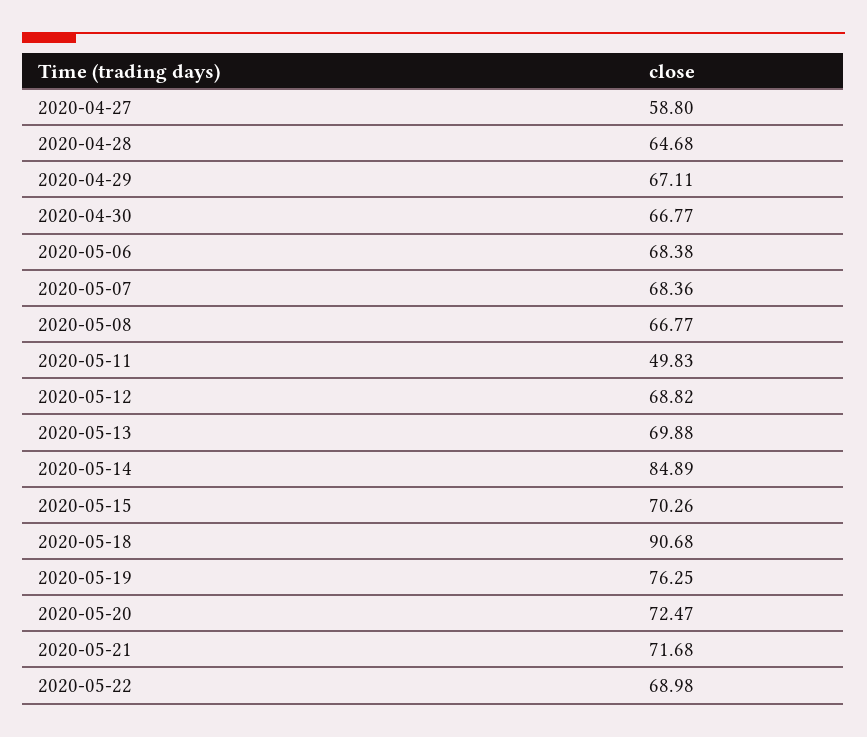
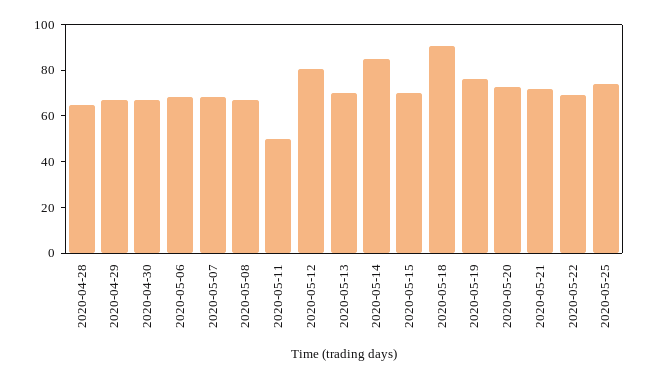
2020-04-27: 58.8 -> none
2020-05-12: 68.82 -> 80
2020-05-25: none -> 75

